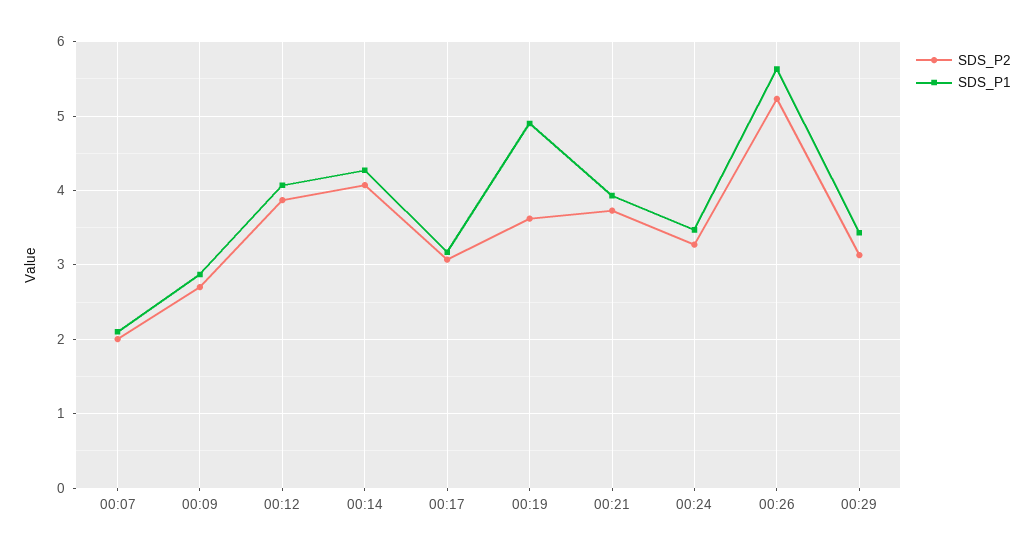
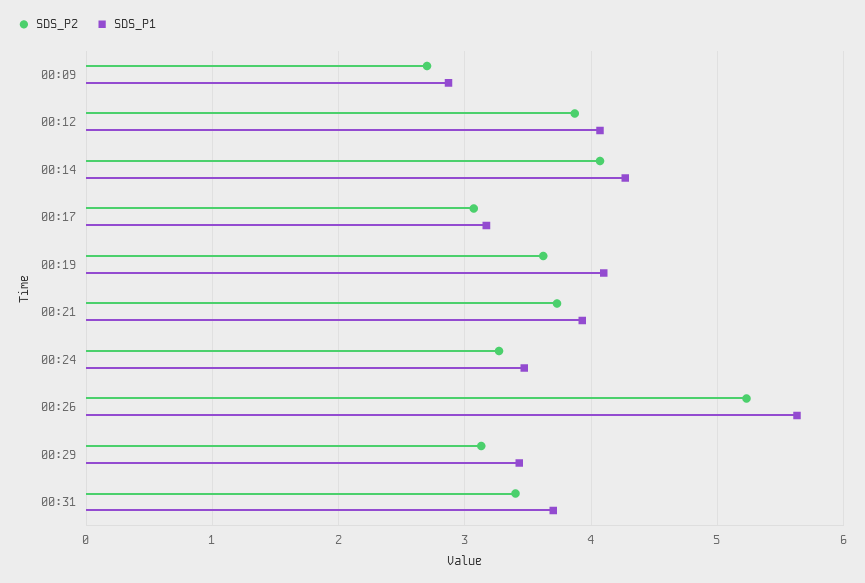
SDS_P2, 00:07: 2 -> none
SDS_P1, 00:07: 2.1 -> none
SDS_P1, 00:19: 4.9 -> 4.1
SDS_P2, 00:31: none -> 3.4
SDS_P1, 00:31: none -> 3.7

